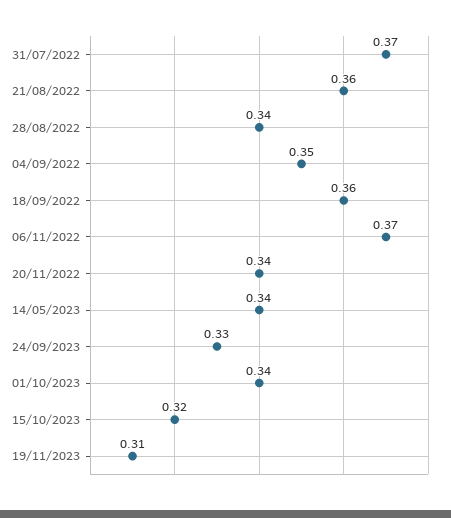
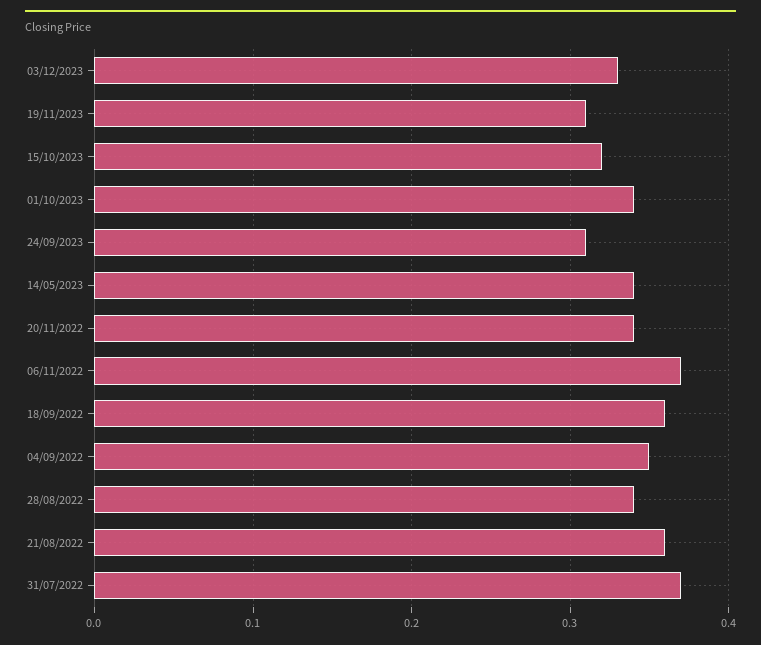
24/09/2023: 0.33 -> 0.31
03/12/2023: none -> 0.33

